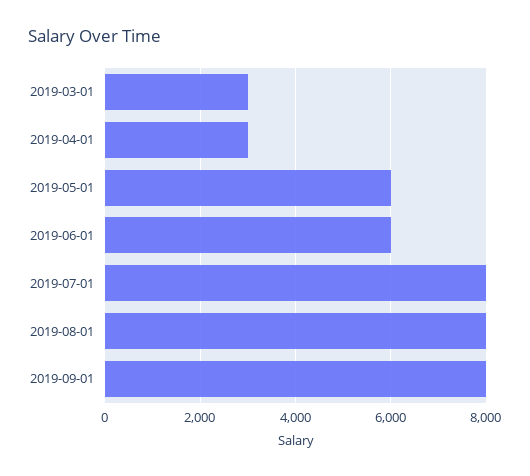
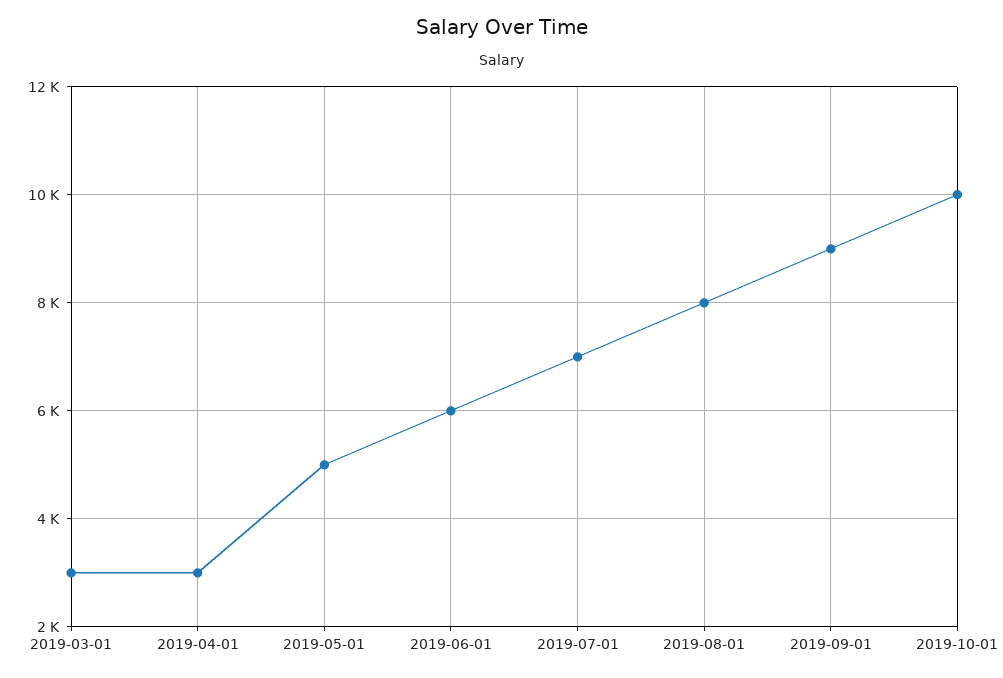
2019-05-01: 6000 -> 5000
2019-07-01: 8000 -> 7000
2019-09-01: 8000 -> 9000
2019-10-01: none -> 10000

